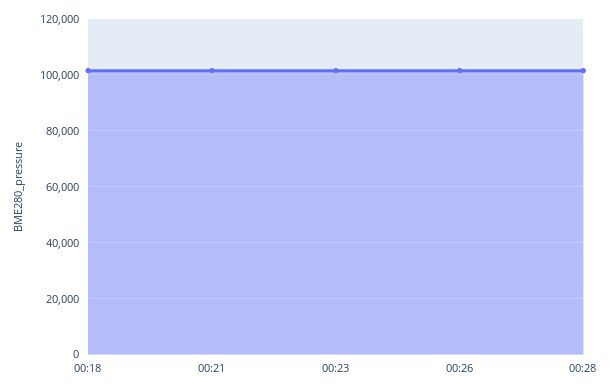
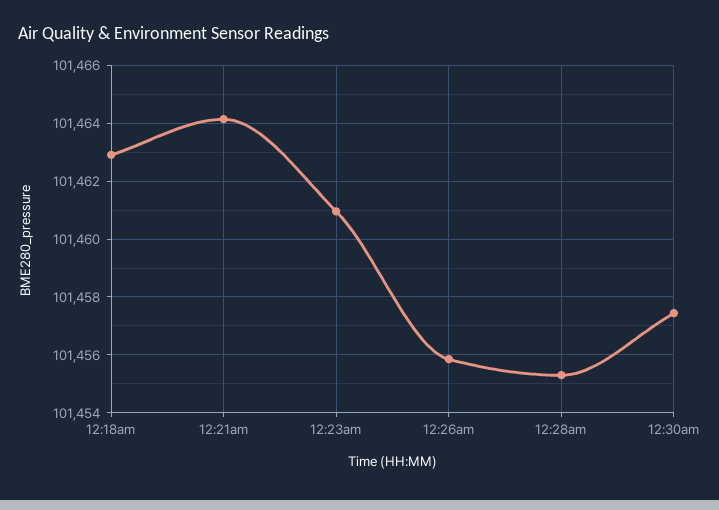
12:30am: none -> 101457.5

